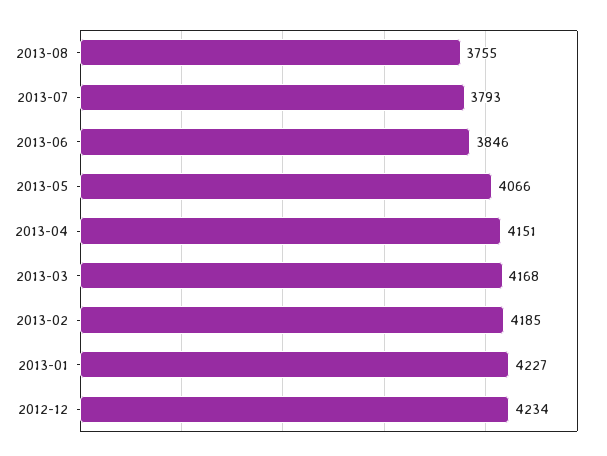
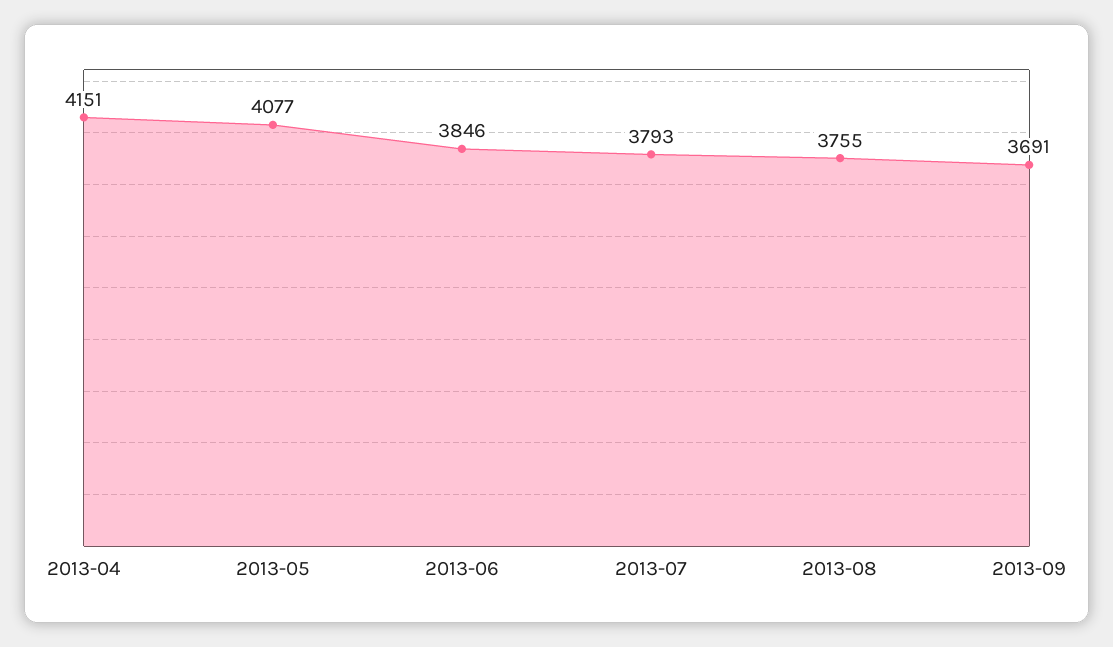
2013-05: 4066 -> 4077
2013-03: 4168 -> none
2013-02: 4185 -> none
2013-01: 4227 -> none
2012-12: 4234 -> none
2013-09: none -> 3691

